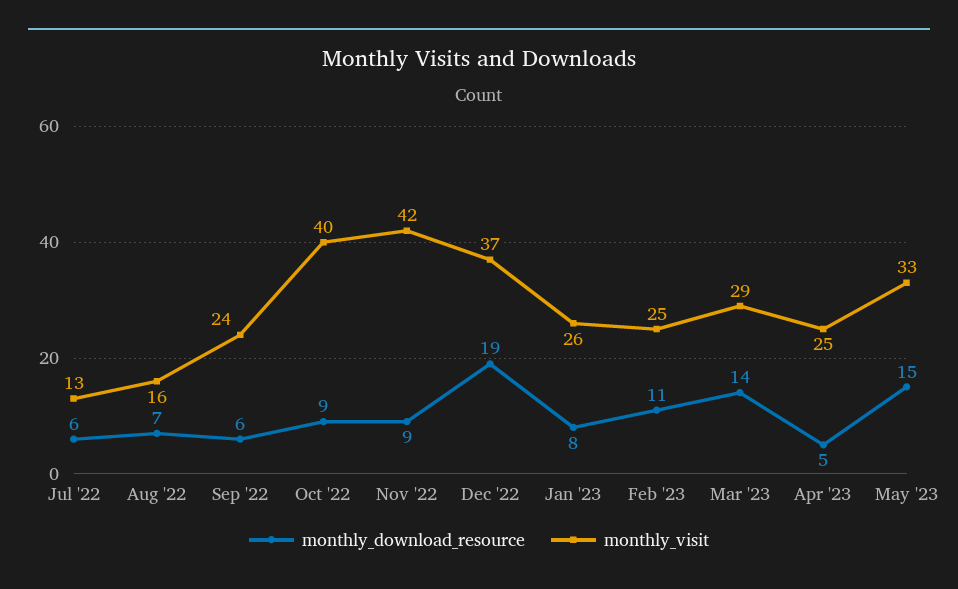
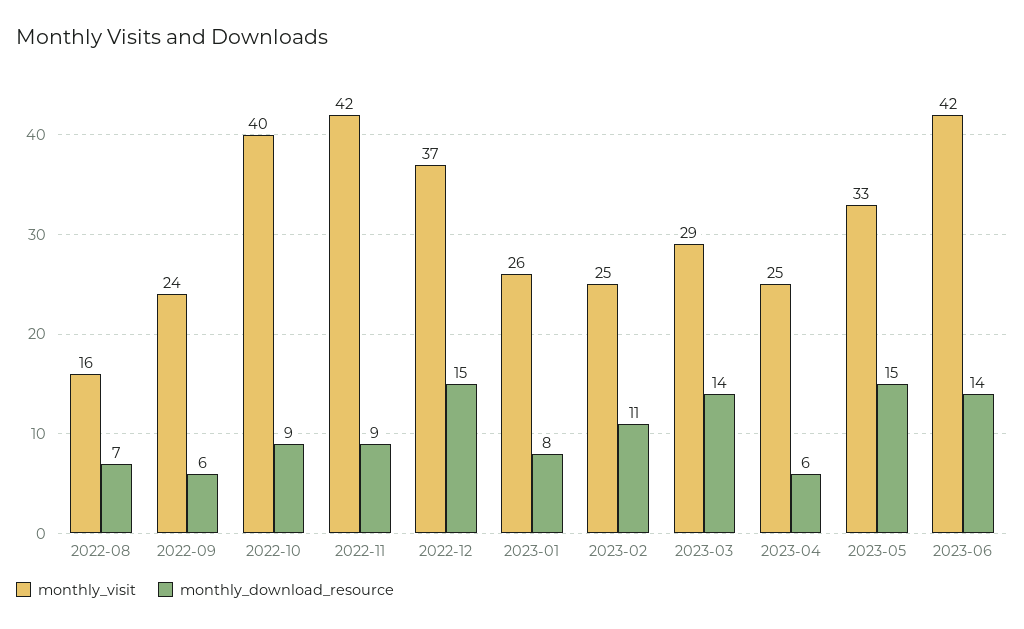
monthly_download_resource, Jul '22: 6 -> none
monthly_visit, Jul '22: 13 -> none
monthly_download_resource, Dec '22: 19 -> 15
monthly_download_resource, Apr '23: 5 -> 6
monthly_visit, 2023-06: none -> 42
monthly_download_resource, 2023-06: none -> 14

